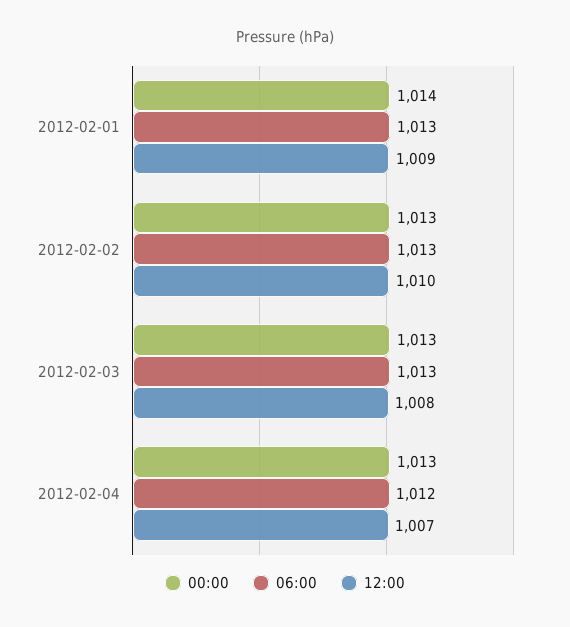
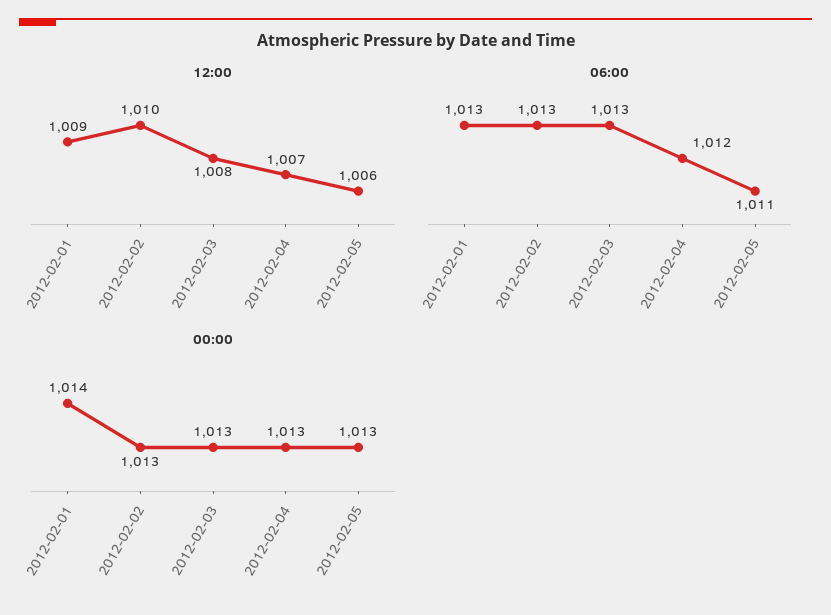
12:00, 2012-02-05: none -> 1006
06:00, 2012-02-05: none -> 1011
00:00, 2012-02-05: none -> 1013

